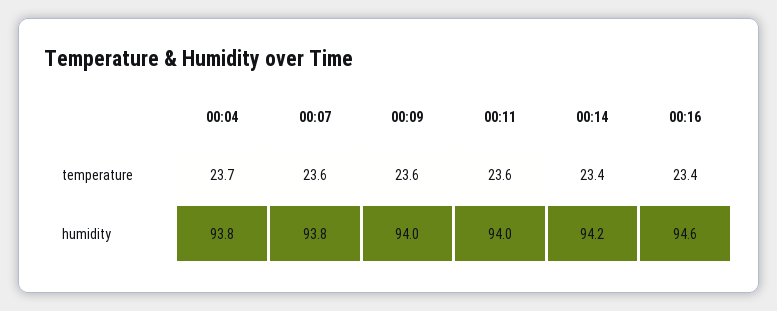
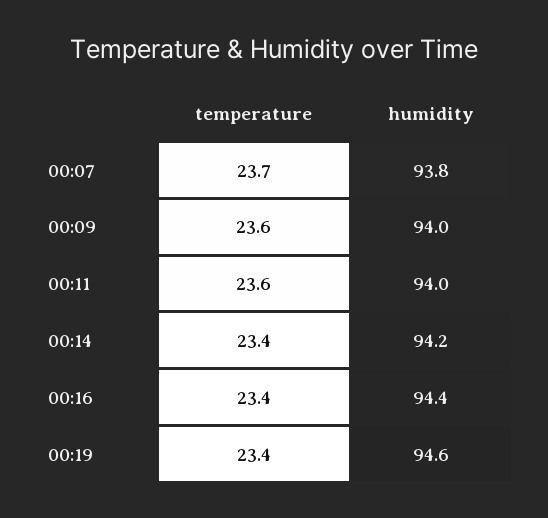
00:04, temperature: 23.7 -> none
00:07, temperature: 23.6 -> 23.7
00:04, humidity: 93.8 -> none
00:16, humidity: 94.6 -> 94.4
00:19, temperature: none -> 23.4
00:19, humidity: none -> 94.6

